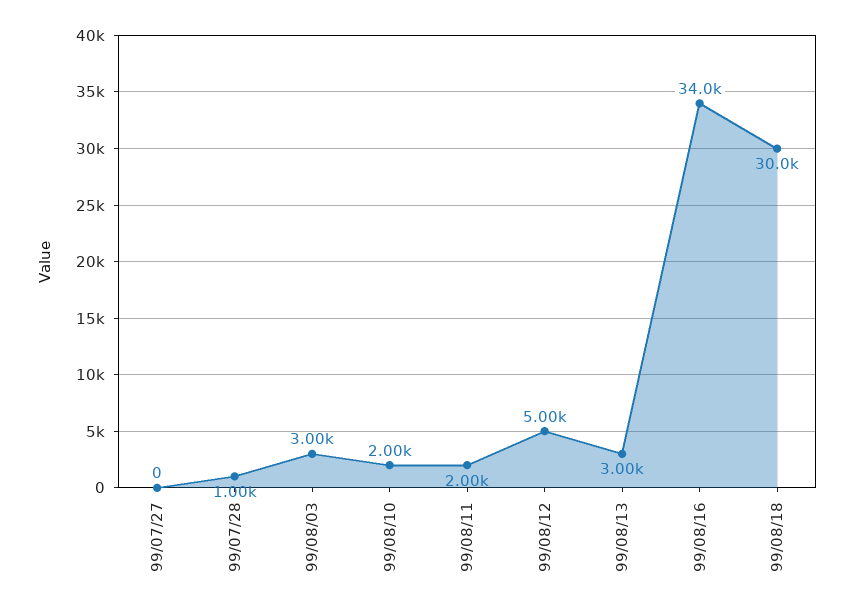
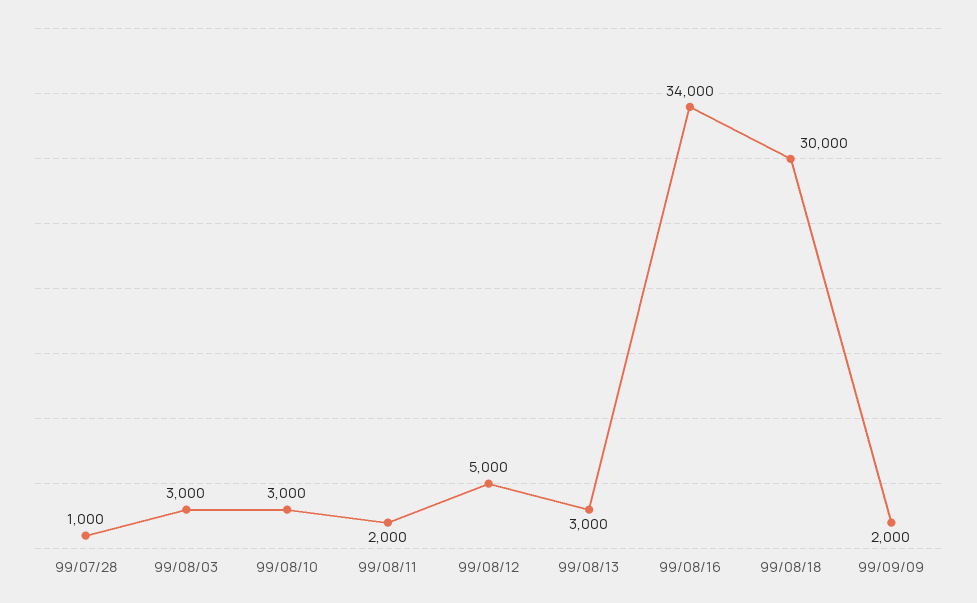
99/07/27: 0 -> none
99/08/10: 2000 -> 3000
99/09/09: none -> 2000

